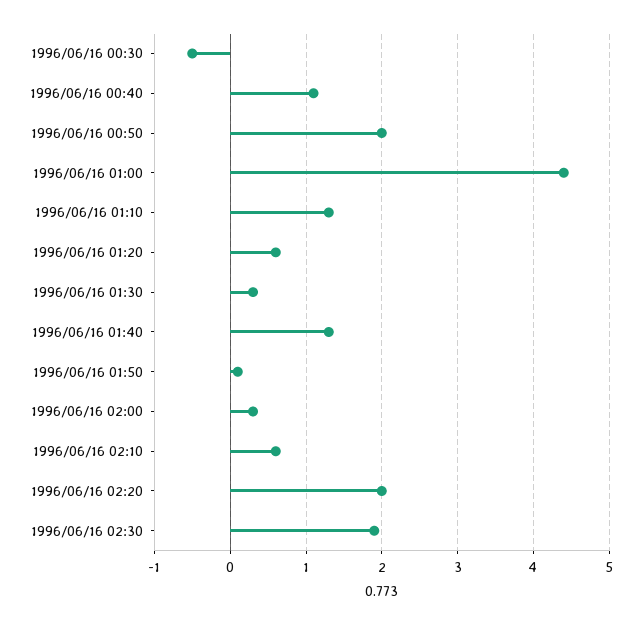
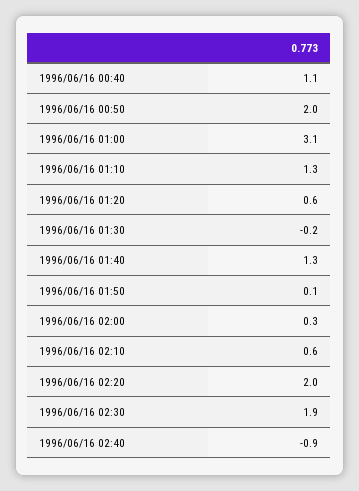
1996/06/16 00:30: -0.5 -> none
1996/06/16 01:00: 4.4 -> 3.1
1996/06/16 01:30: 0.3 -> -0.2
1996/06/16 02:40: none -> -0.9

